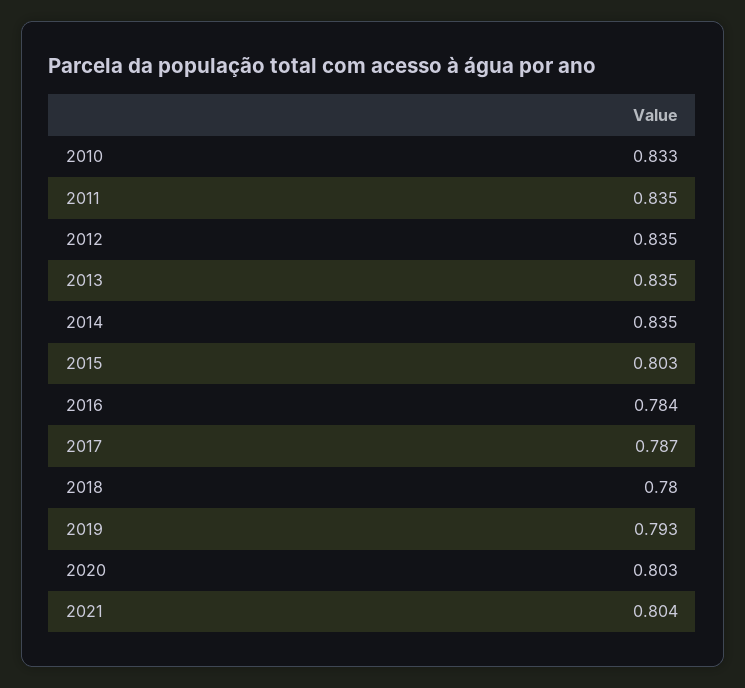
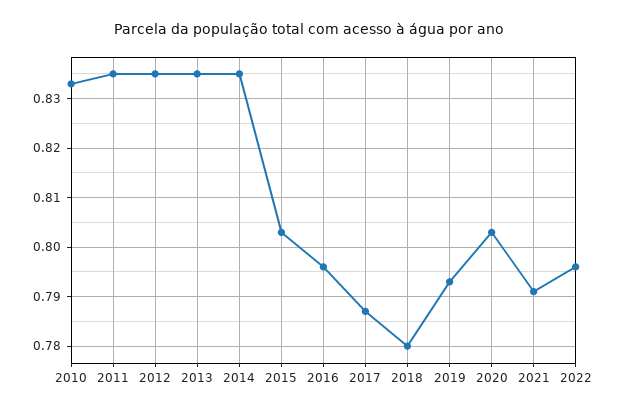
2016: 0.784 -> 0.795
2021: 0.804 -> 0.79
2022: none -> 0.795

